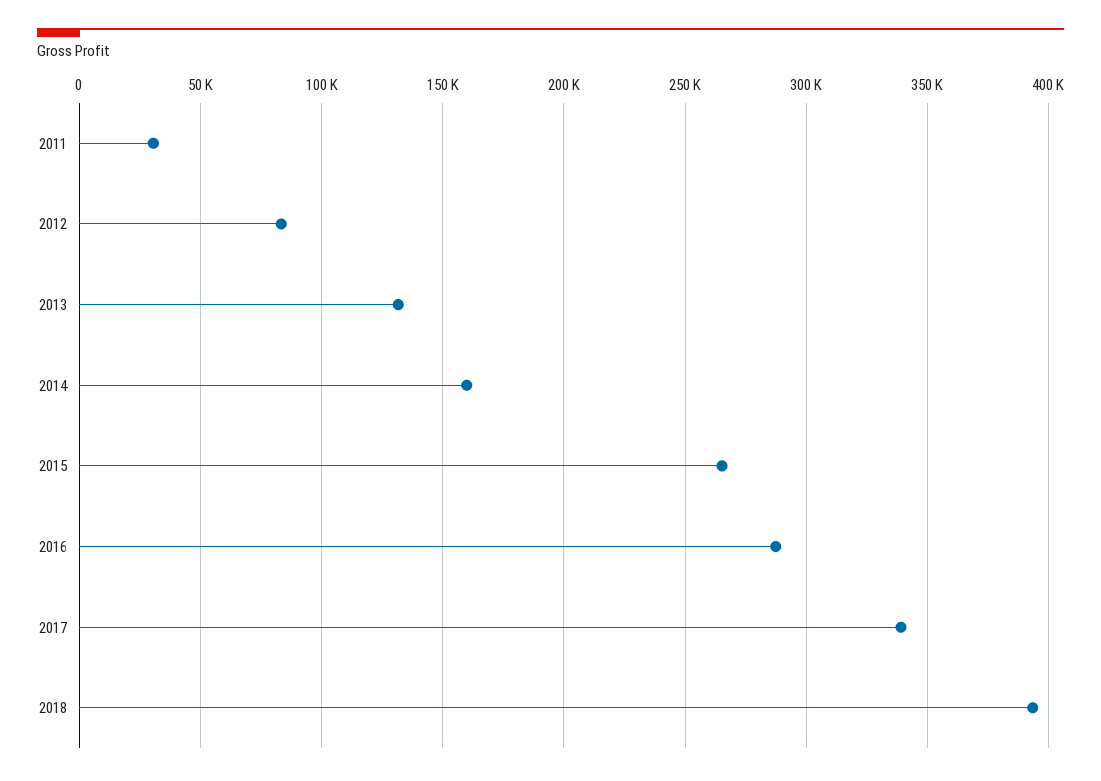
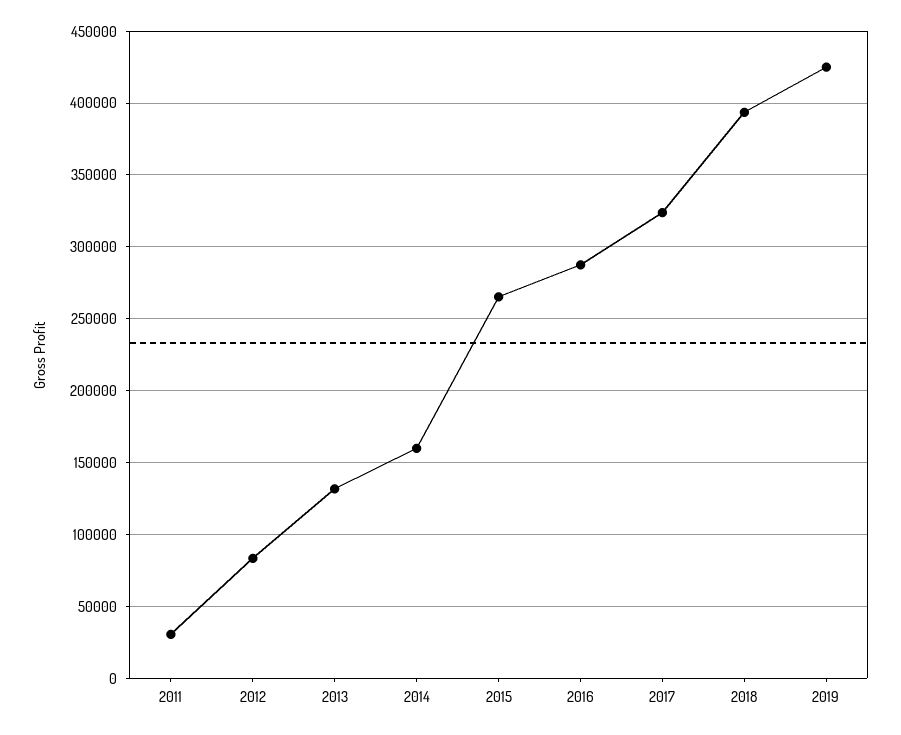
2017: 340000 -> 325000
2019: none -> 425000

